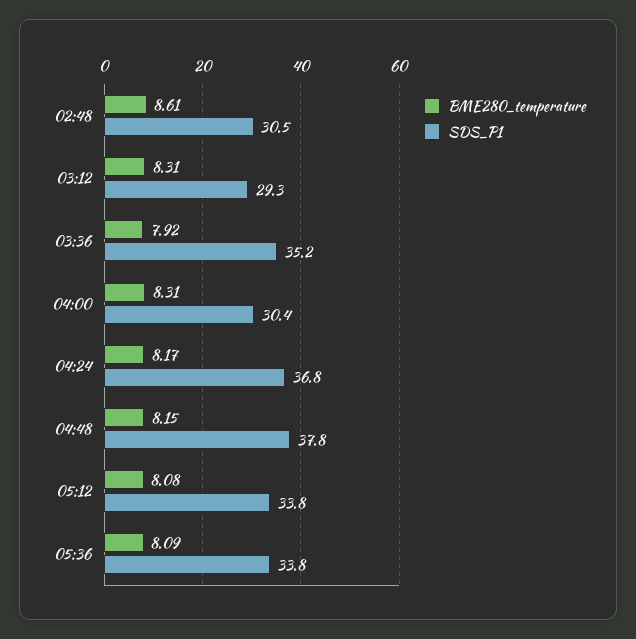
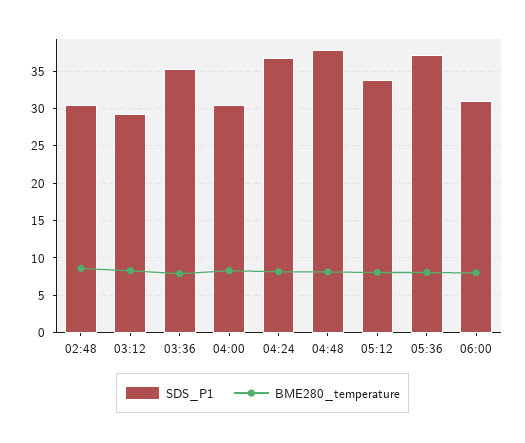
SDS_P1, 05:36: 33.8 -> 37
SDS_P1, 06:00: none -> 31
BME280_temperature, 06:00: none -> 8

